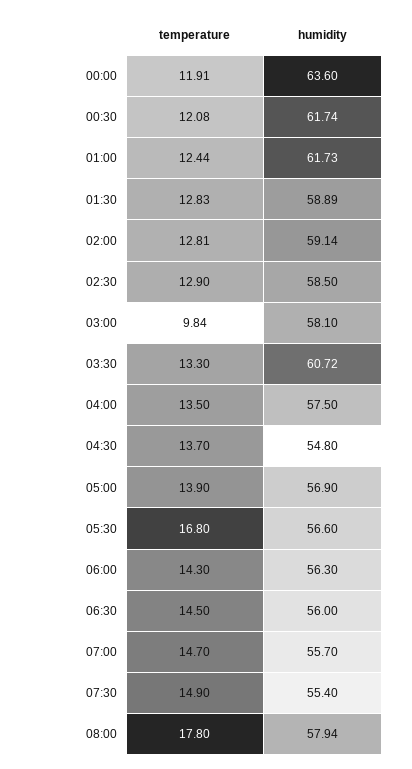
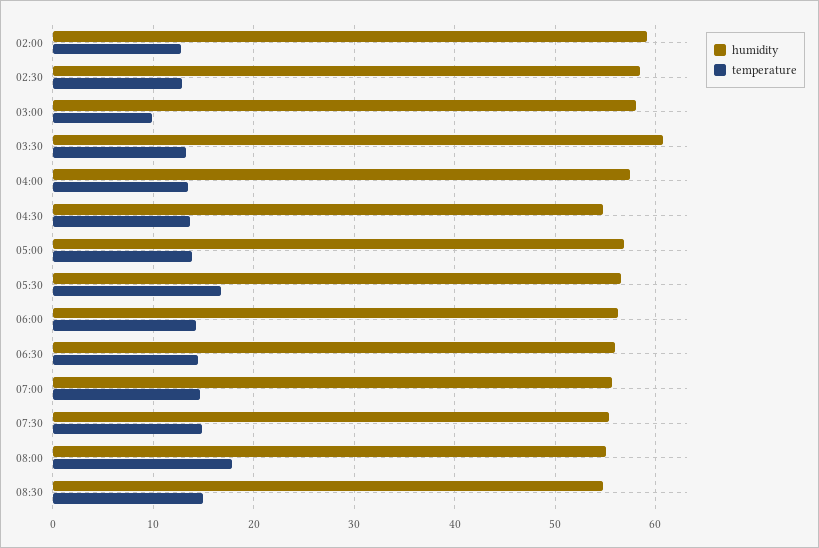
temperature, 00:00: 11.91 -> none
humidity, 00:00: 63.6 -> none
temperature, 00:30: 12.08 -> none
humidity, 00:30: 61.74 -> none
temperature, 01:00: 12.44 -> none
humidity, 01:00: 61.73 -> none
temperature, 01:30: 12.83 -> none
humidity, 01:30: 58.89 -> none
humidity, 08:00: 57.94 -> 55
humidity, 08:30: none -> 55
temperature, 08:30: none -> 15

